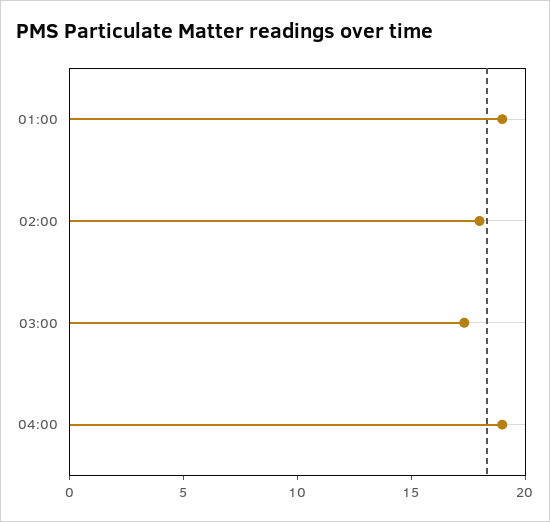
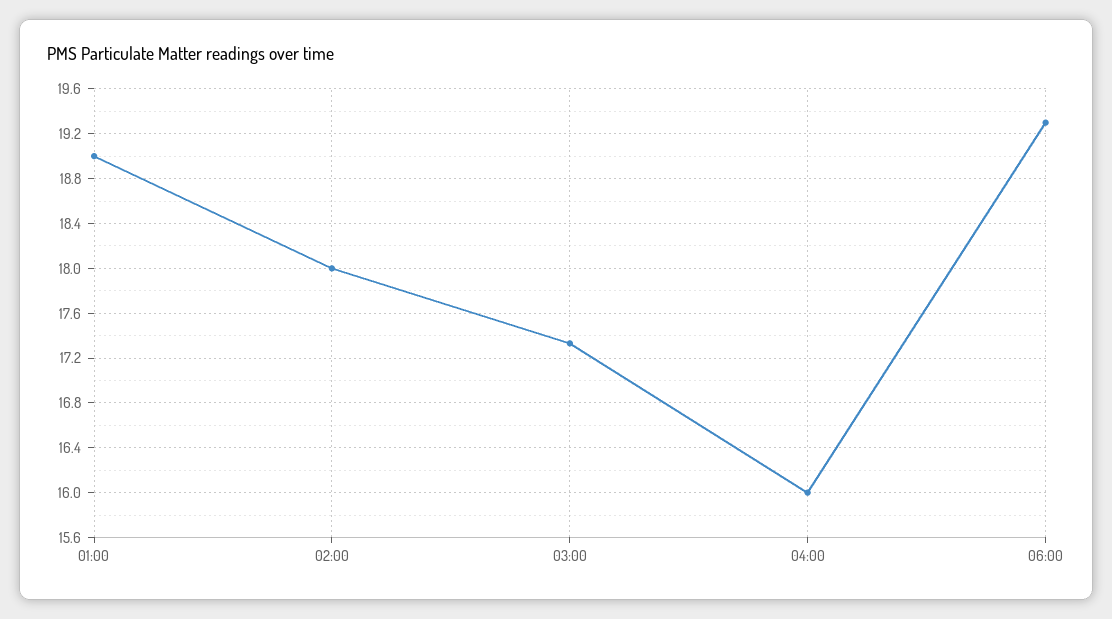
04:00: 19 -> 16
06:00: none -> 19.3

